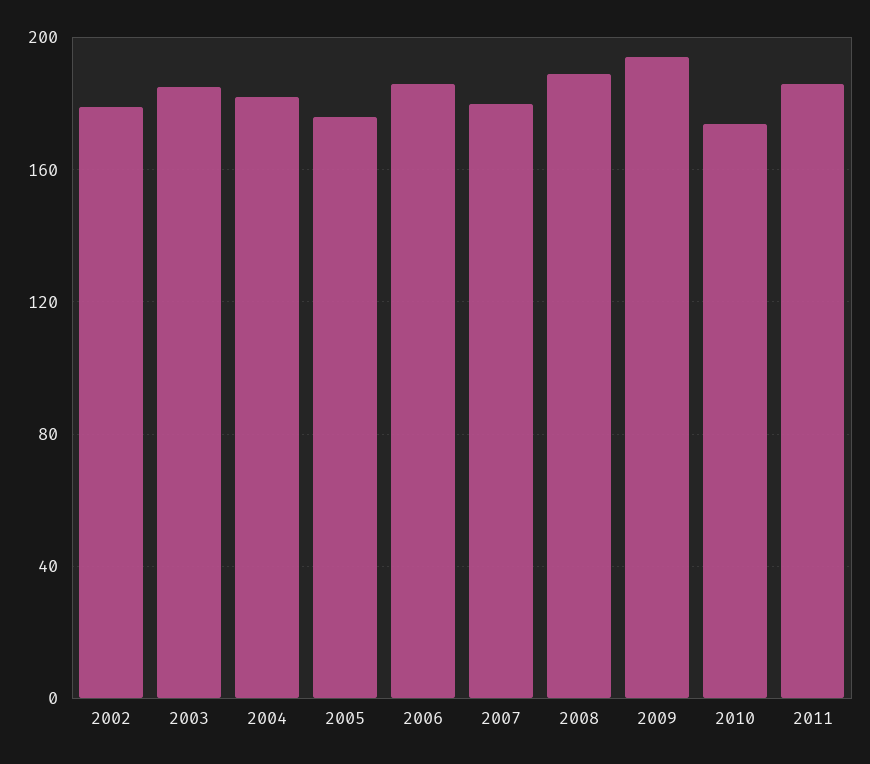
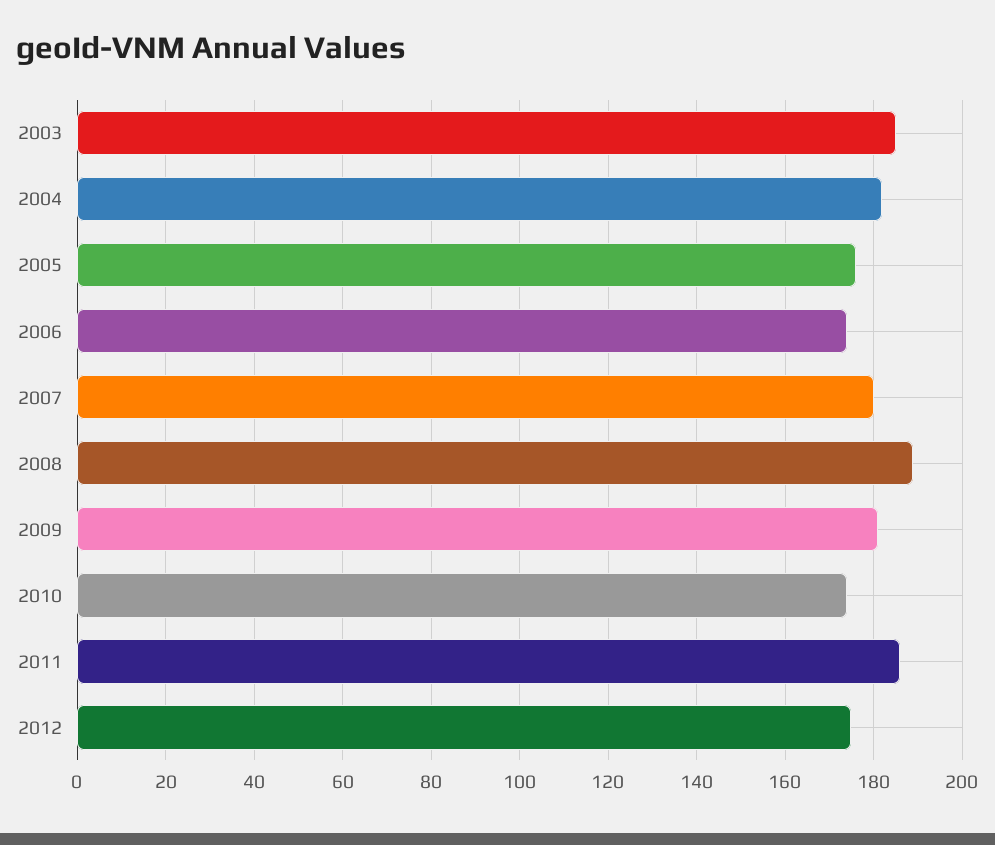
2002: 180 -> none
2006: 185 -> 175
2009: 195 -> 180
2012: none -> 175

